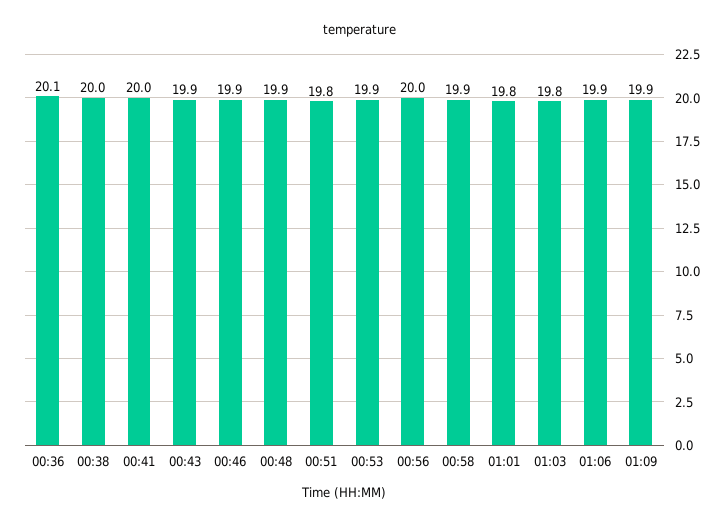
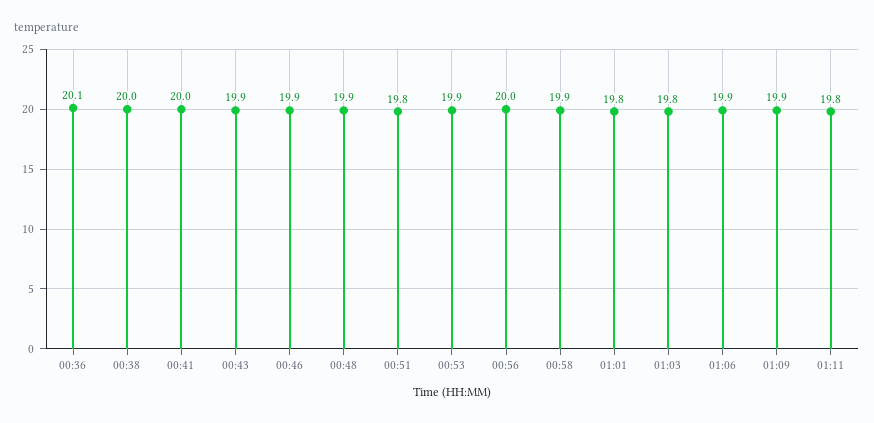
01:11: none -> 19.8

